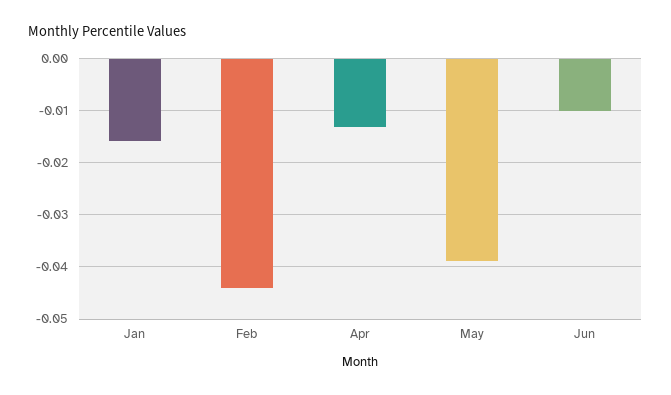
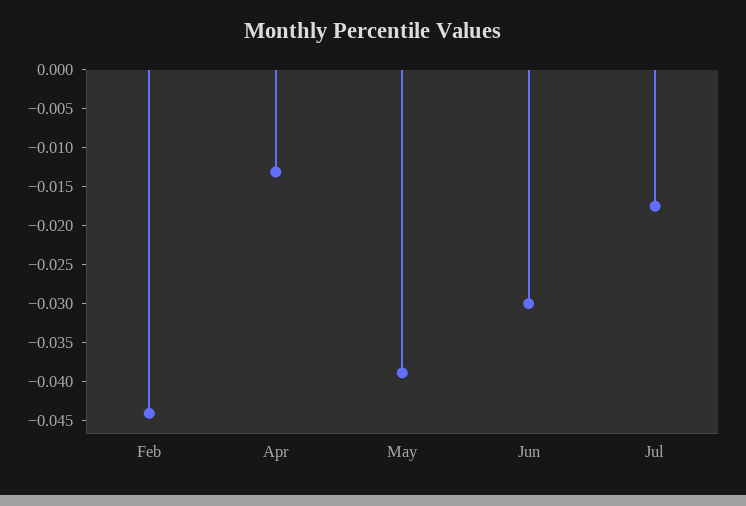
Jan: -0.016 -> none
Jun: -0.01 -> -0.03
Jul: none -> -0.0175

